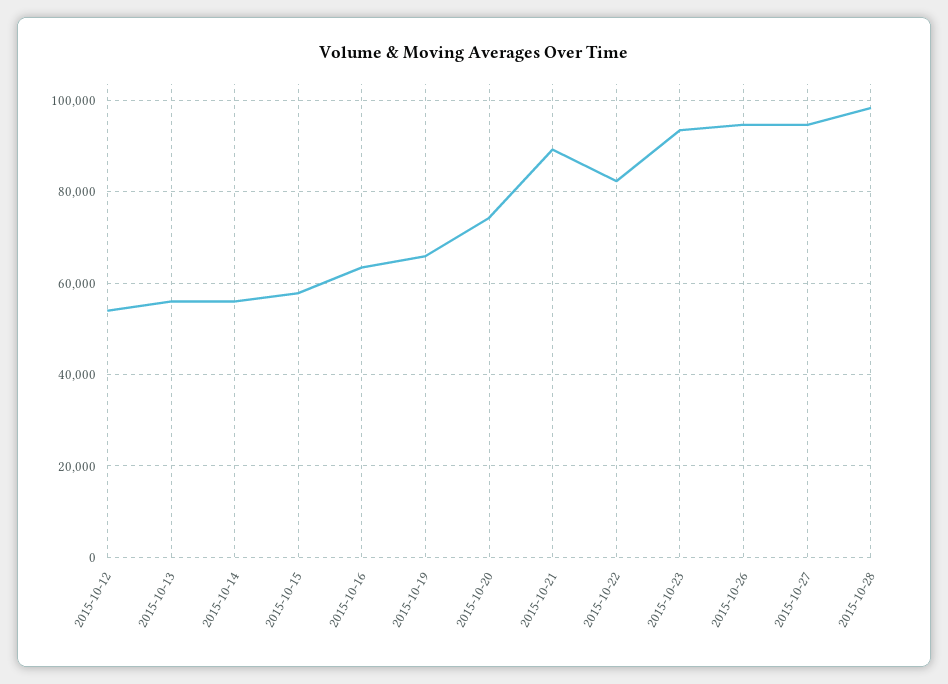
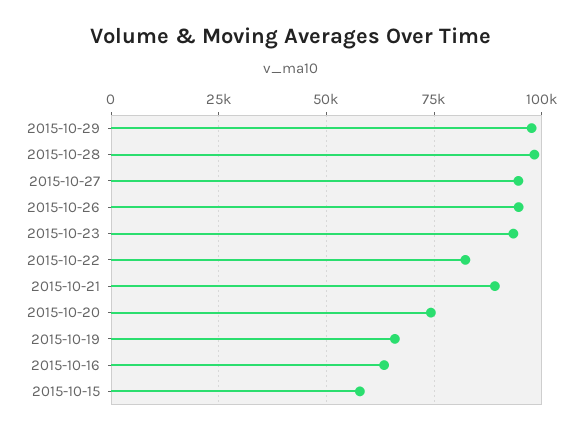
2015-10-12: 54000 -> none
2015-10-13: 56000 -> none
2015-10-14: 56000 -> none
2015-10-29: none -> 97500

